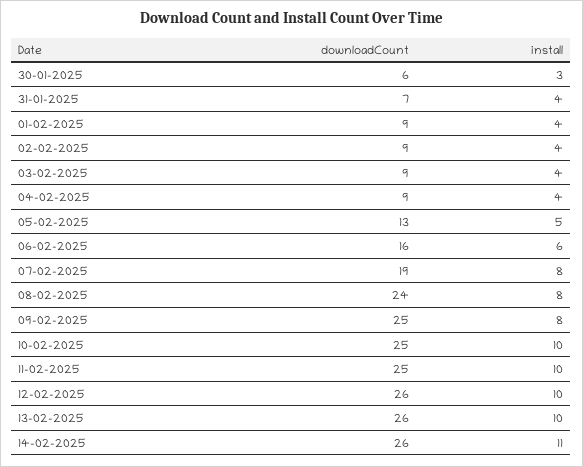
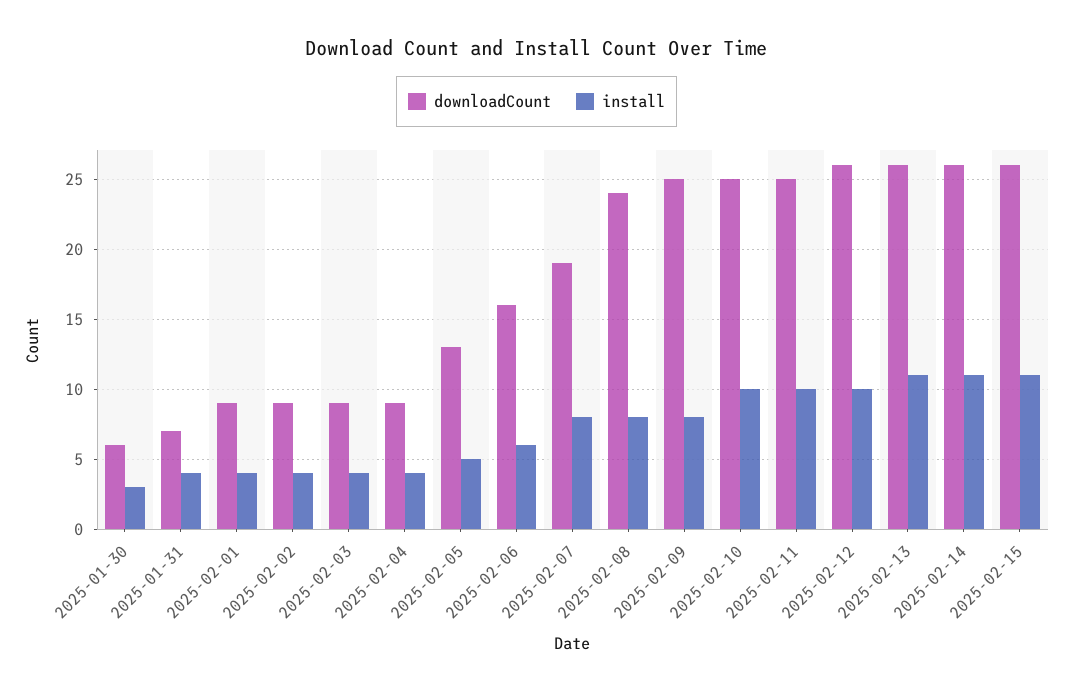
install, 13-02-2025: 10 -> 11
downloadCount, 2025-02-15: none -> 26
install, 2025-02-15: none -> 11

